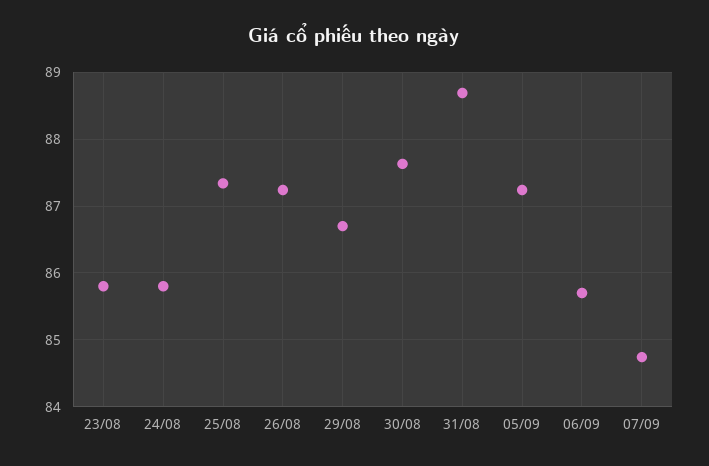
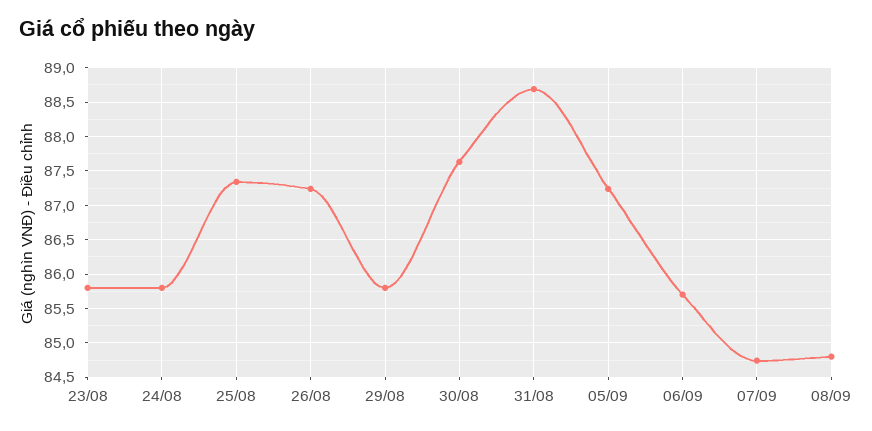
29/08: 86.7 -> 85.8
08/09: none -> 84.8

